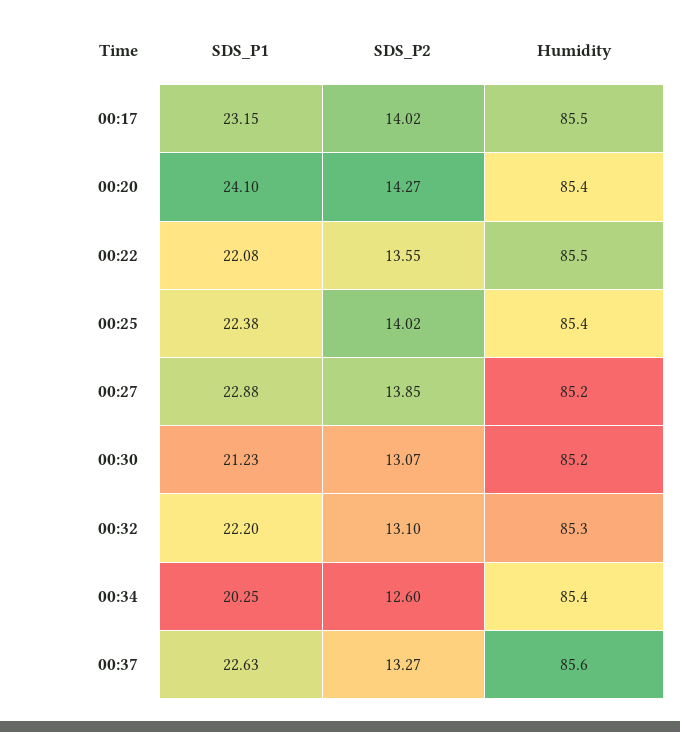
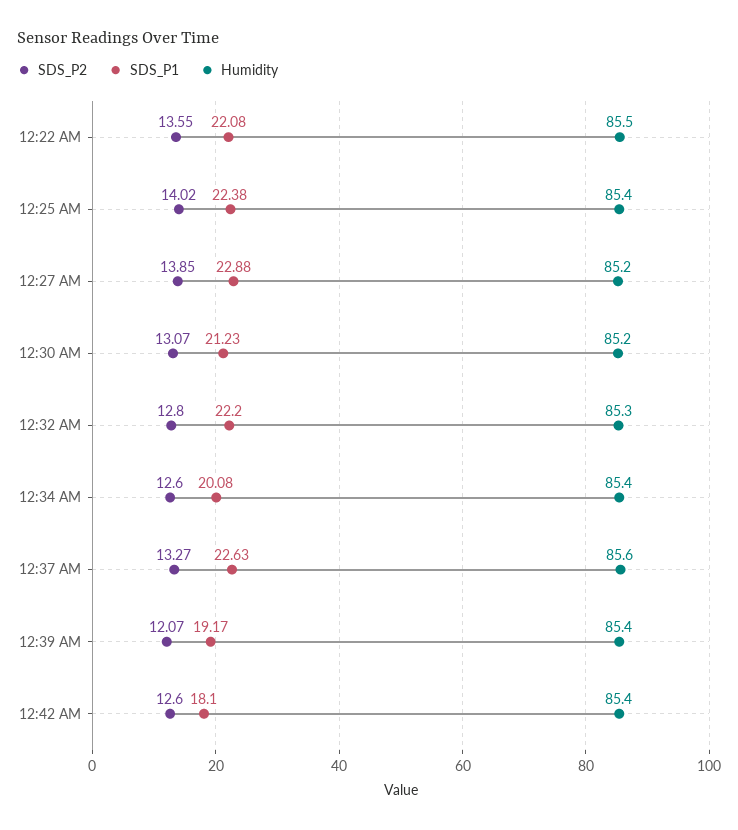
SDS_P1, 00:17: 23.15 -> none
SDS_P2, 00:17: 14.02 -> none
Humidity, 00:17: 85.5 -> none
SDS_P1, 00:20: 24.1 -> none
SDS_P2, 00:20: 14.27 -> none
Humidity, 00:20: 85.4 -> none
SDS_P2, 00:32: 13.1 -> 12.8
SDS_P1, 00:34: 20.25 -> 20.08
SDS_P2, 12:39 AM: none -> 12.07
SDS_P1, 12:39 AM: none -> 19.17
Humidity, 12:39 AM: none -> 85.4
SDS_P2, 12:42 AM: none -> 12.6
SDS_P1, 12:42 AM: none -> 18.1
Humidity, 12:42 AM: none -> 85.4

